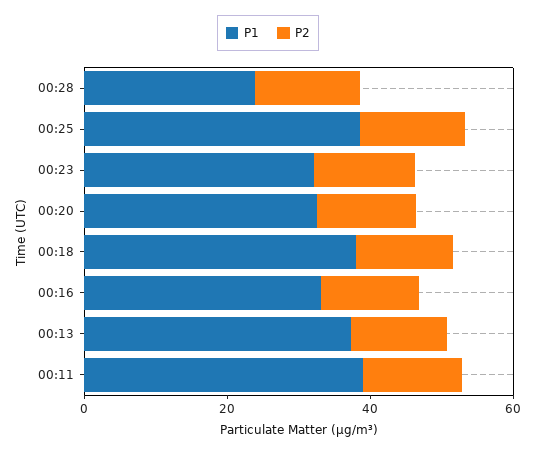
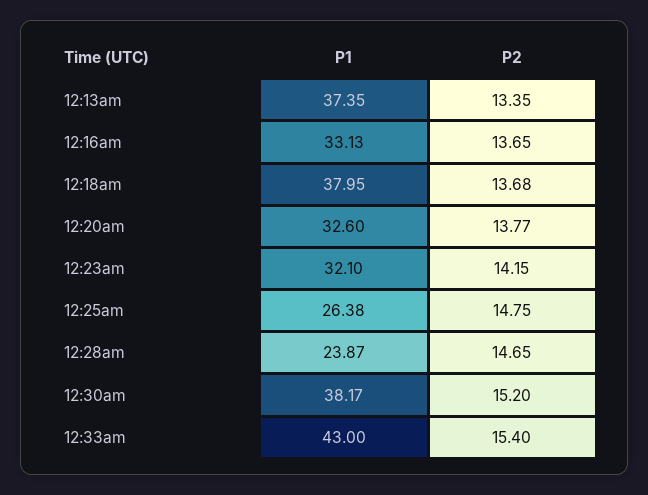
P1, 00:25: 40 -> 26.38
P1, 00:11: 40 -> none
P2, 00:11: 15 -> none
P1, 12:30am: none -> 38.17
P2, 12:30am: none -> 15.2
P1, 12:33am: none -> 43
P2, 12:33am: none -> 15.4

